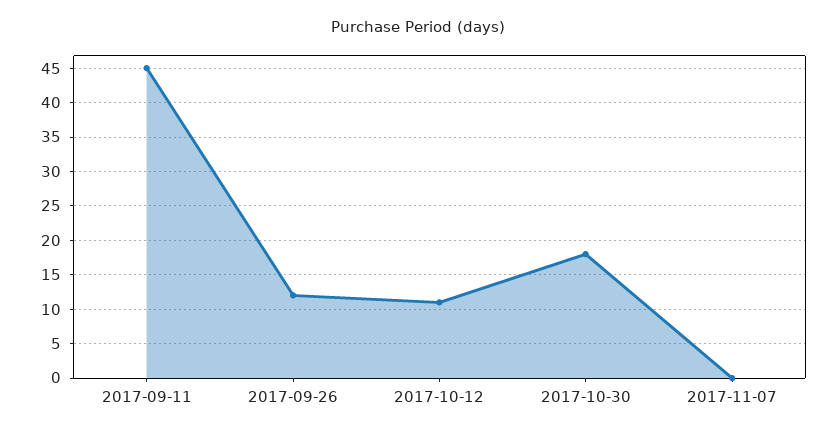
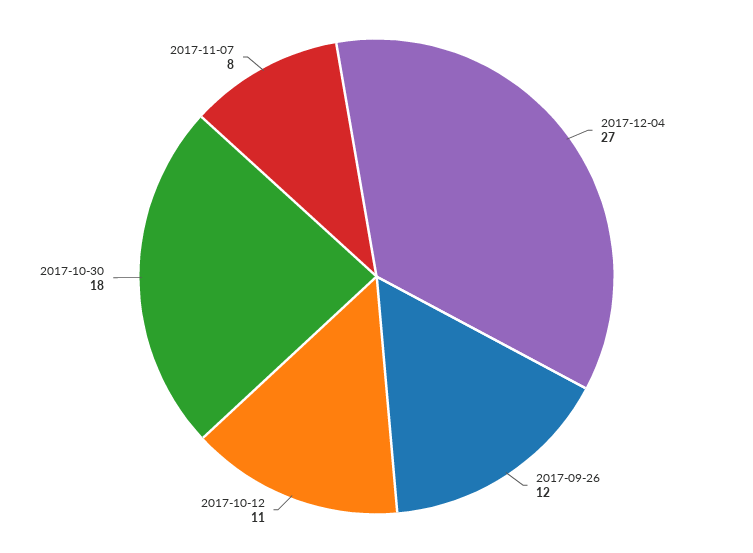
2017-09-11: 45 -> none
2017-11-07: 0 -> 8
2017-12-04: none -> 27

